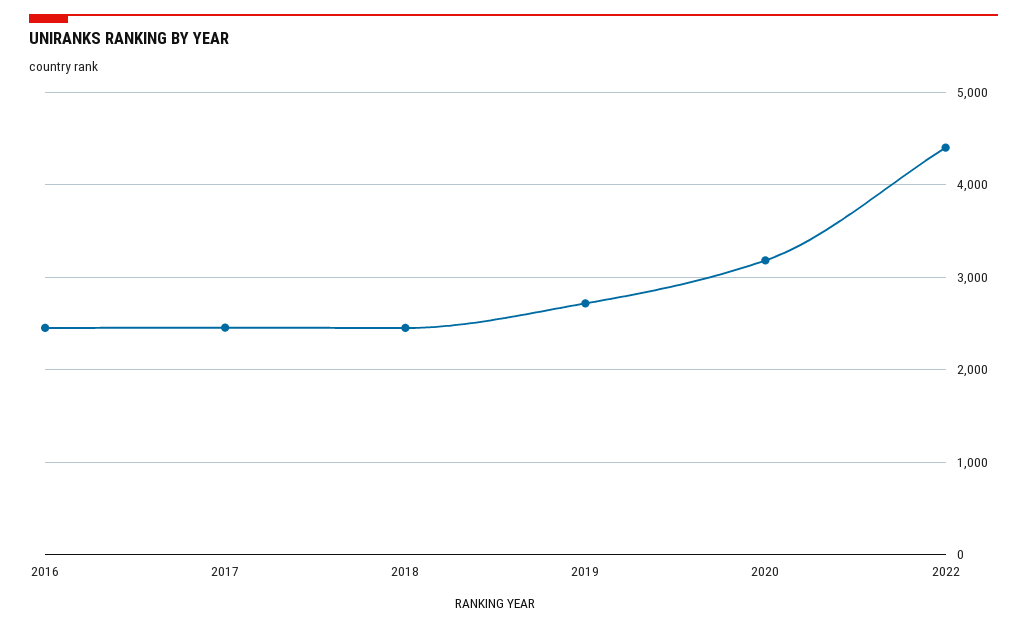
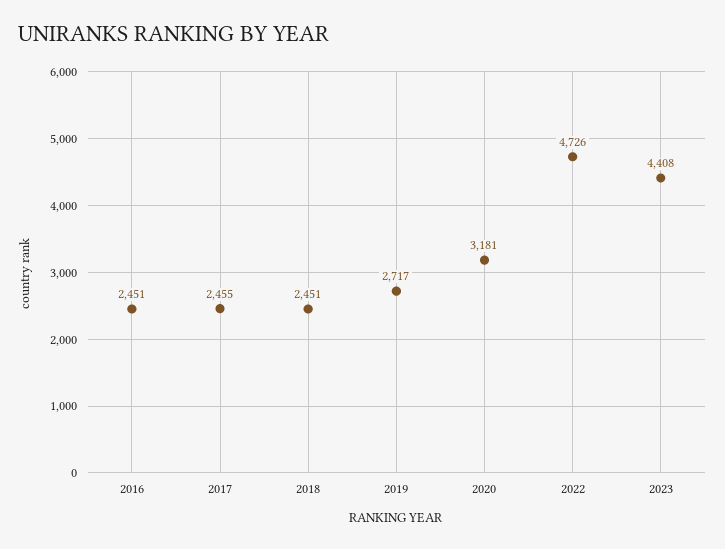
2022: 4400 -> 4726
2023: none -> 4408

